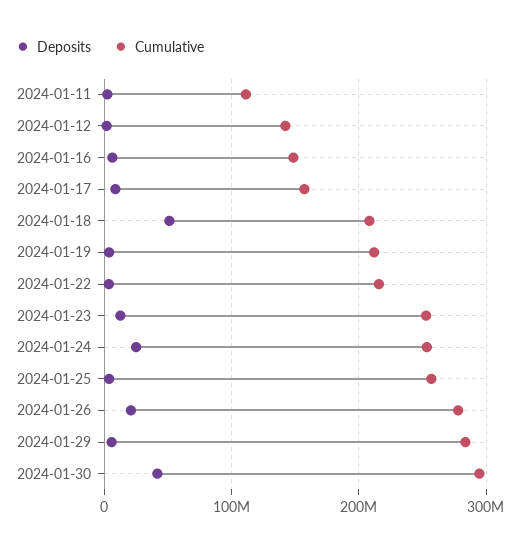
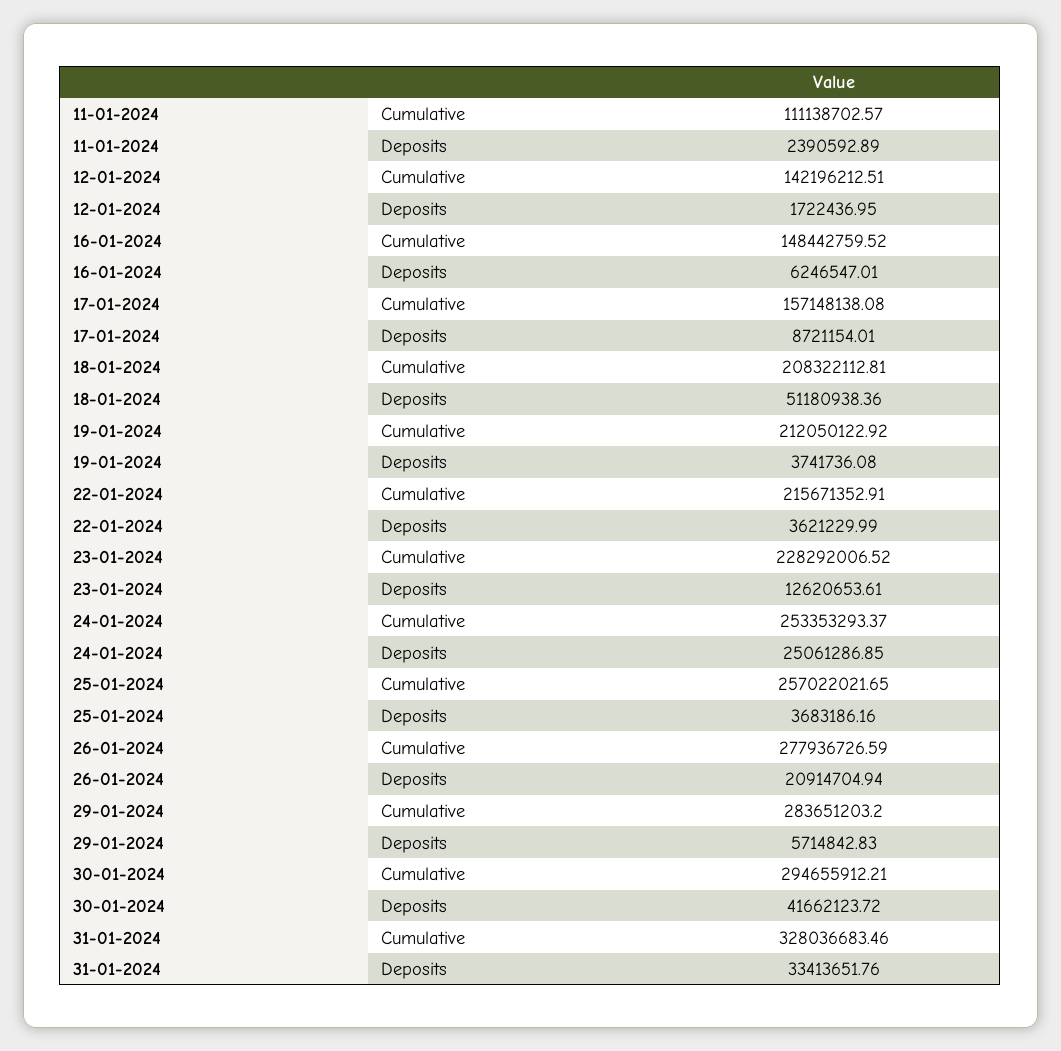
Cumulative, 2024-01-23: 250000000 -> 228292006.52
Cumulative, 31-01-2024: none -> 328036683.46
Deposits, 31-01-2024: none -> 33413651.76

